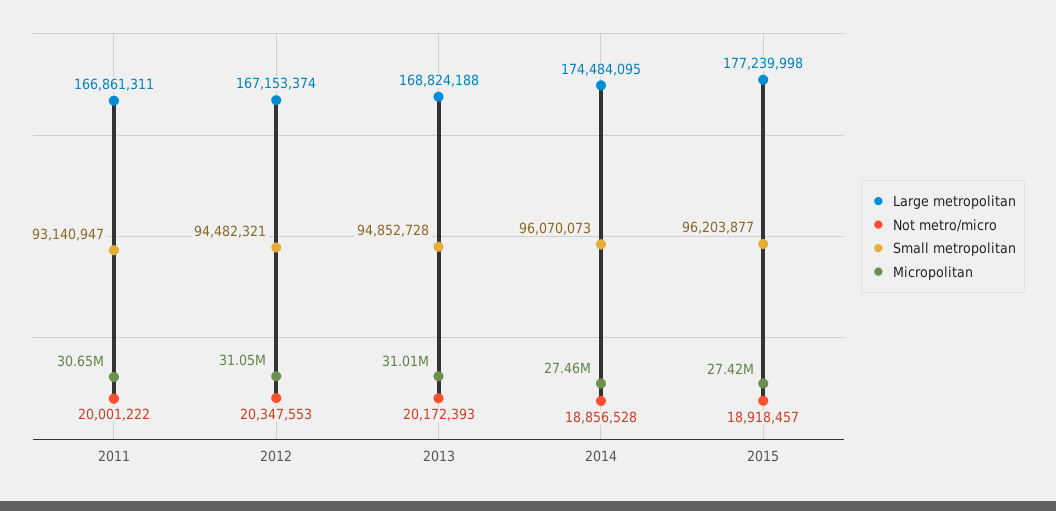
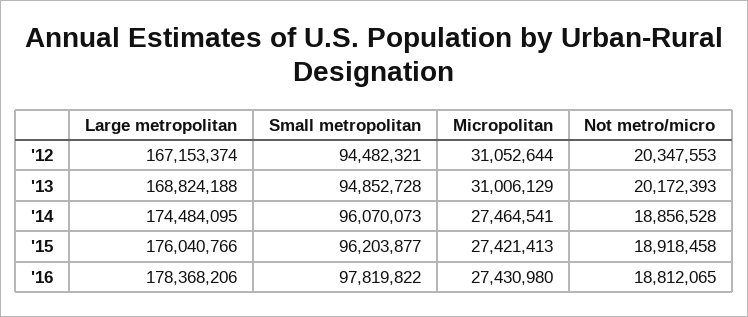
Large metropolitan, 2011: 166861311 -> none
Not metro/micro, 2011: 20001222 -> none
Small metropolitan, 2011: 93140947 -> none
Micropolitan, 2011: 30650000 -> none
Large metropolitan, 2015: 177239998 -> 176040766
Not metro/micro, 2015: 18918457 -> 18918458
Large metropolitan, '16: none -> 178368206
Small metropolitan, '16: none -> 97819822
Micropolitan, '16: none -> 27430980
Not metro/micro, '16: none -> 18812065

